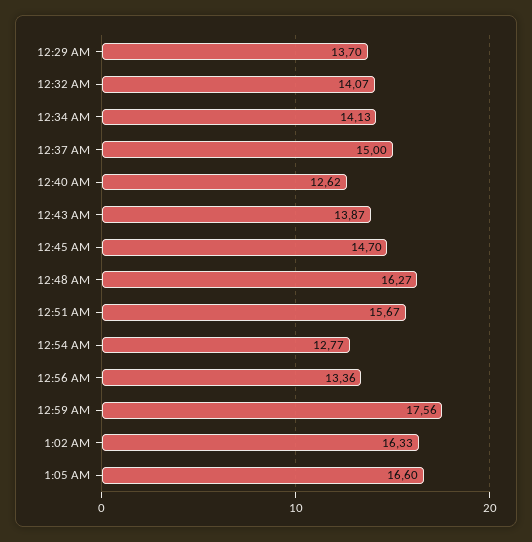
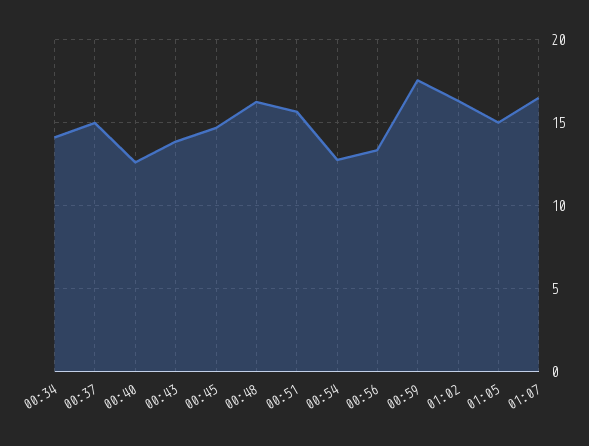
12:29 AM: 13.7 -> none
12:32 AM: 14.07 -> none
1:05 AM: 16.6 -> 15
01:07: none -> 16.5

